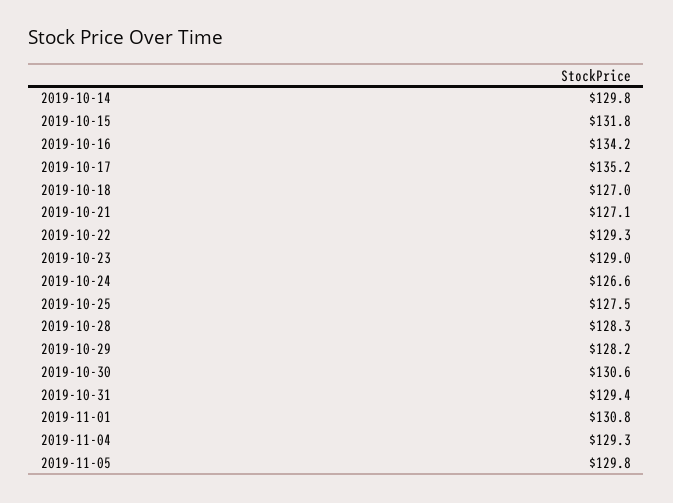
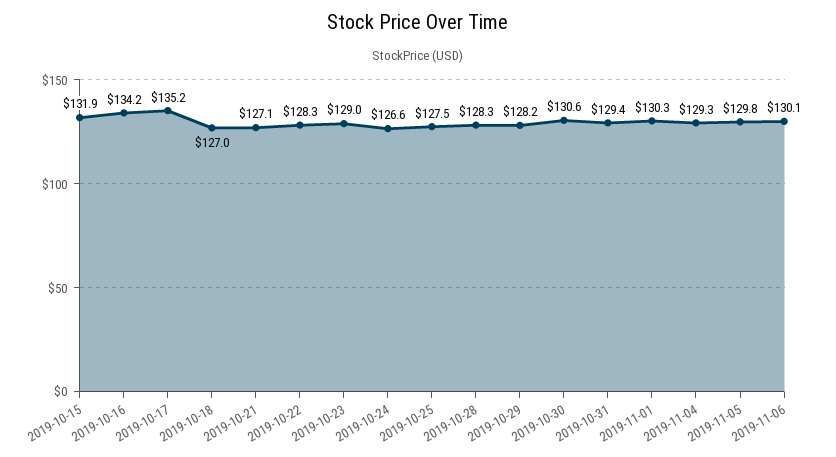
2019-10-14: 129.8 -> none
2019-10-15: 131.8 -> 131.9
2019-10-22: 129.3 -> 128.3
2019-11-01: 130.8 -> 130.3
2019-11-06: none -> 130.1

